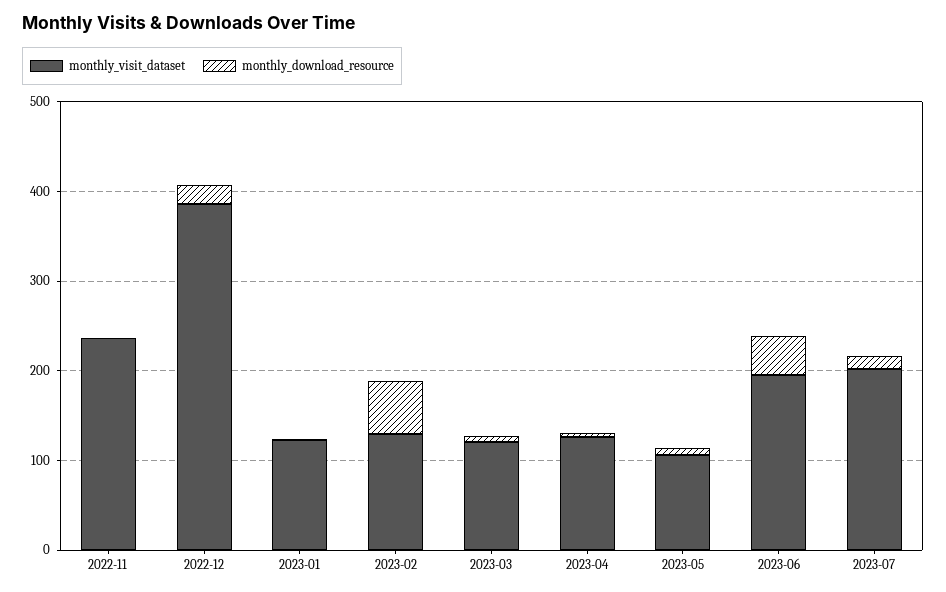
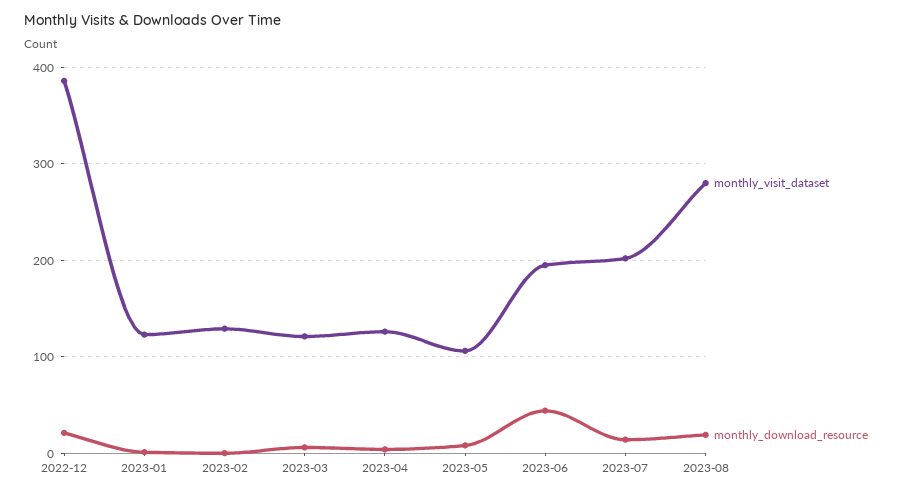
monthly_visit_dataset, 2022-11: 240 -> none
monthly_download_resource, 2022-11: 0 -> none
monthly_download_resource, 2023-02: 60 -> 0
monthly_visit_dataset, 2023-08: none -> 280
monthly_download_resource, 2023-08: none -> 20

